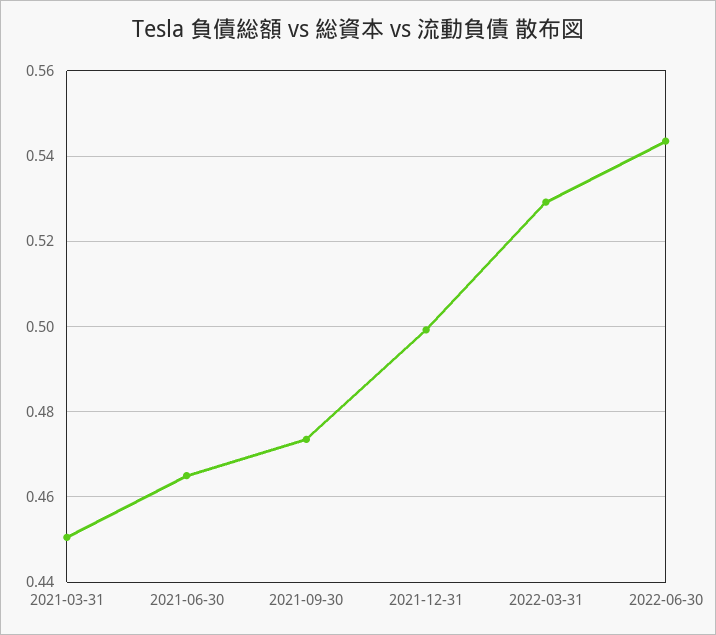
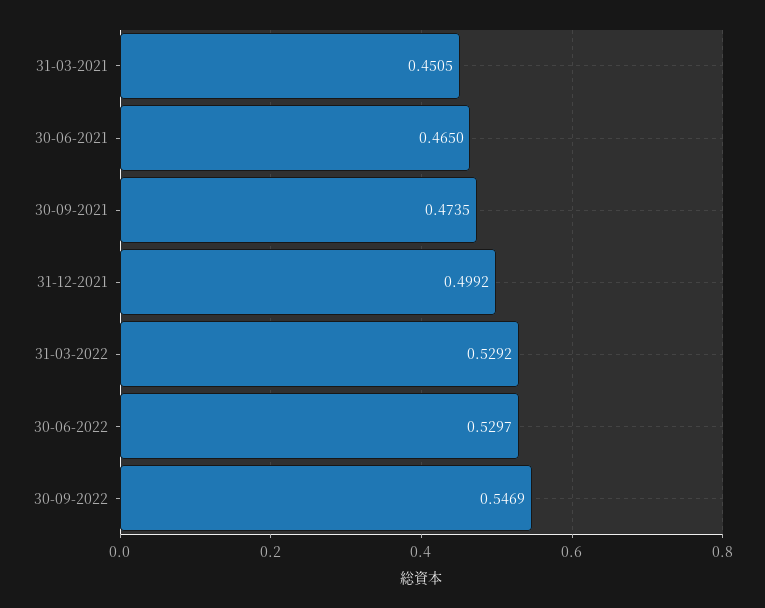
2022-06-30: 0.544 -> 0.5297
30-09-2022: none -> 0.5469

